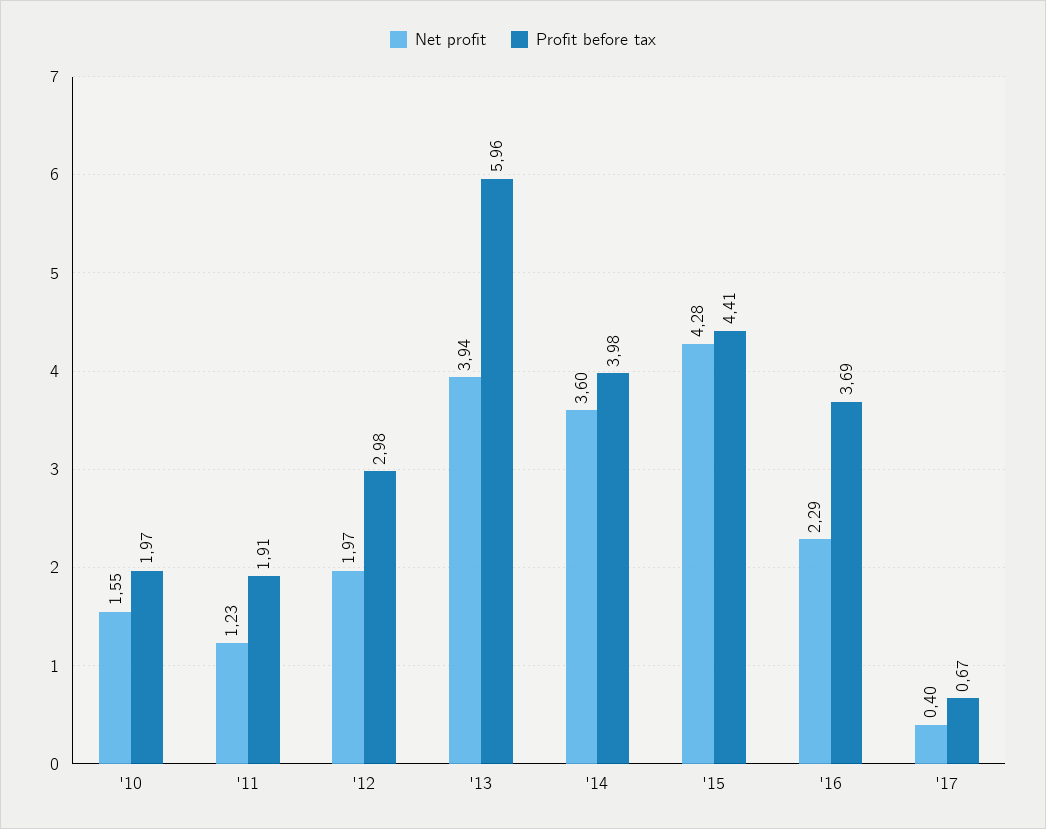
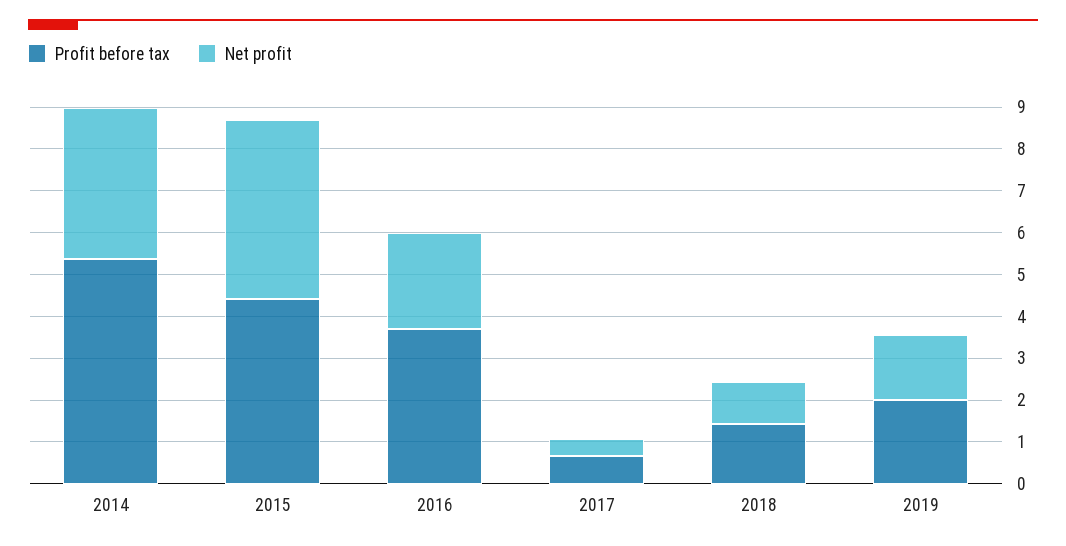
Net profit, '10: 1.55 -> none
Profit before tax, '10: 1.97 -> none
Net profit, '11: 1.23 -> none
Profit before tax, '11: 1.91 -> none
Net profit, '12: 1.97 -> none
Profit before tax, '12: 2.98 -> none
Net profit, '13: 3.94 -> none
Profit before tax, '13: 5.96 -> none
Profit before tax, '14: 3.98 -> 5.4
Profit before tax, 2018: none -> 1.4
Net profit, 2018: none -> 1
Profit before tax, 2019: none -> 2
Net profit, 2019: none -> 1.6

